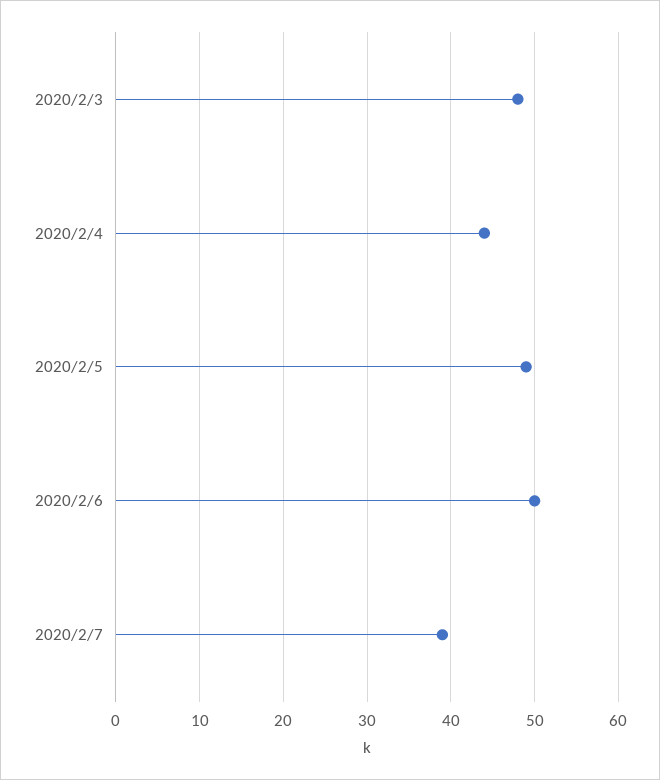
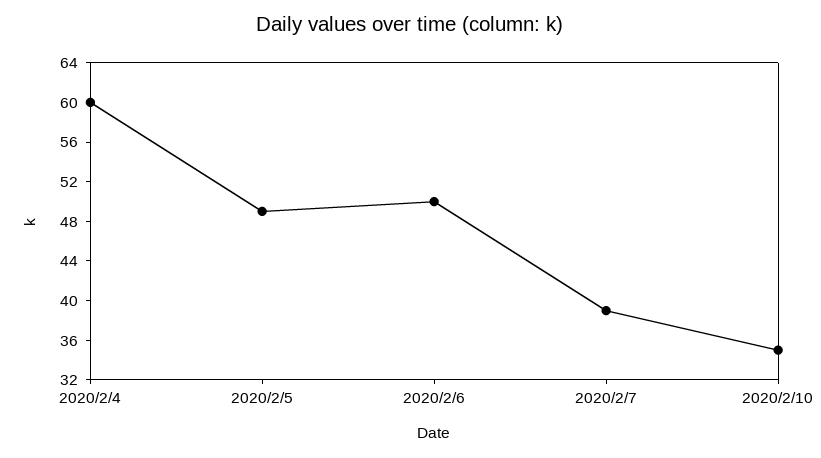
2020/2/3: 48 -> none
2020/2/4: 44 -> 60
2020/2/10: none -> 35

